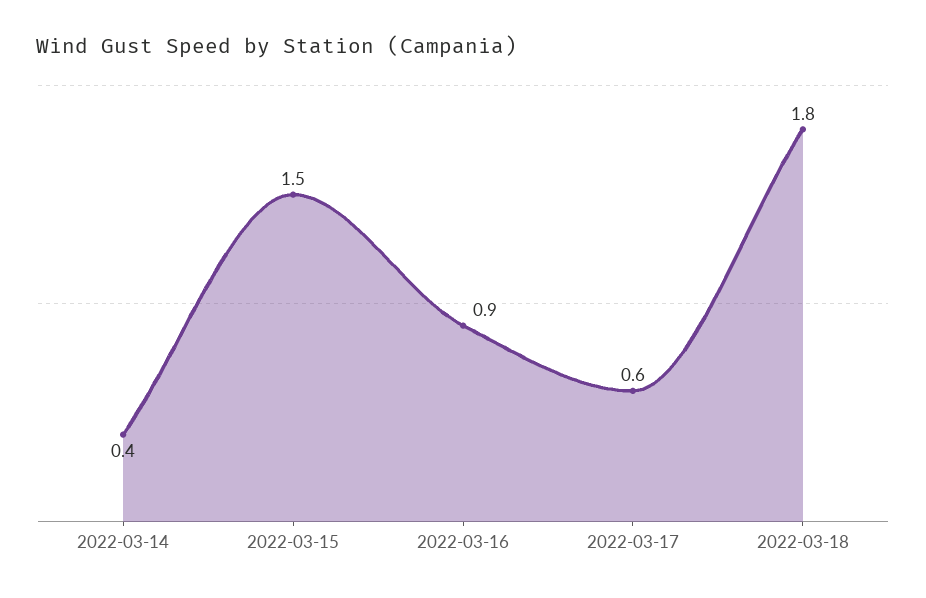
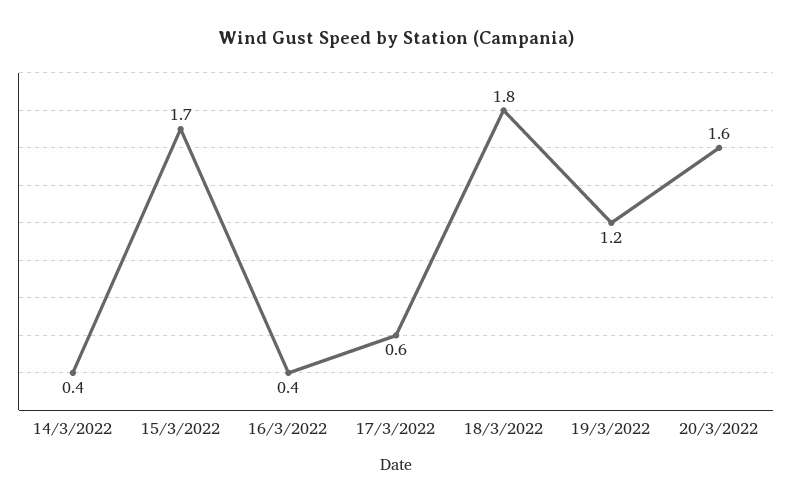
2022-03-15: 1.5 -> 1.7
2022-03-16: 0.9 -> 0.4
19/3/2022: none -> 1.2
20/3/2022: none -> 1.6

